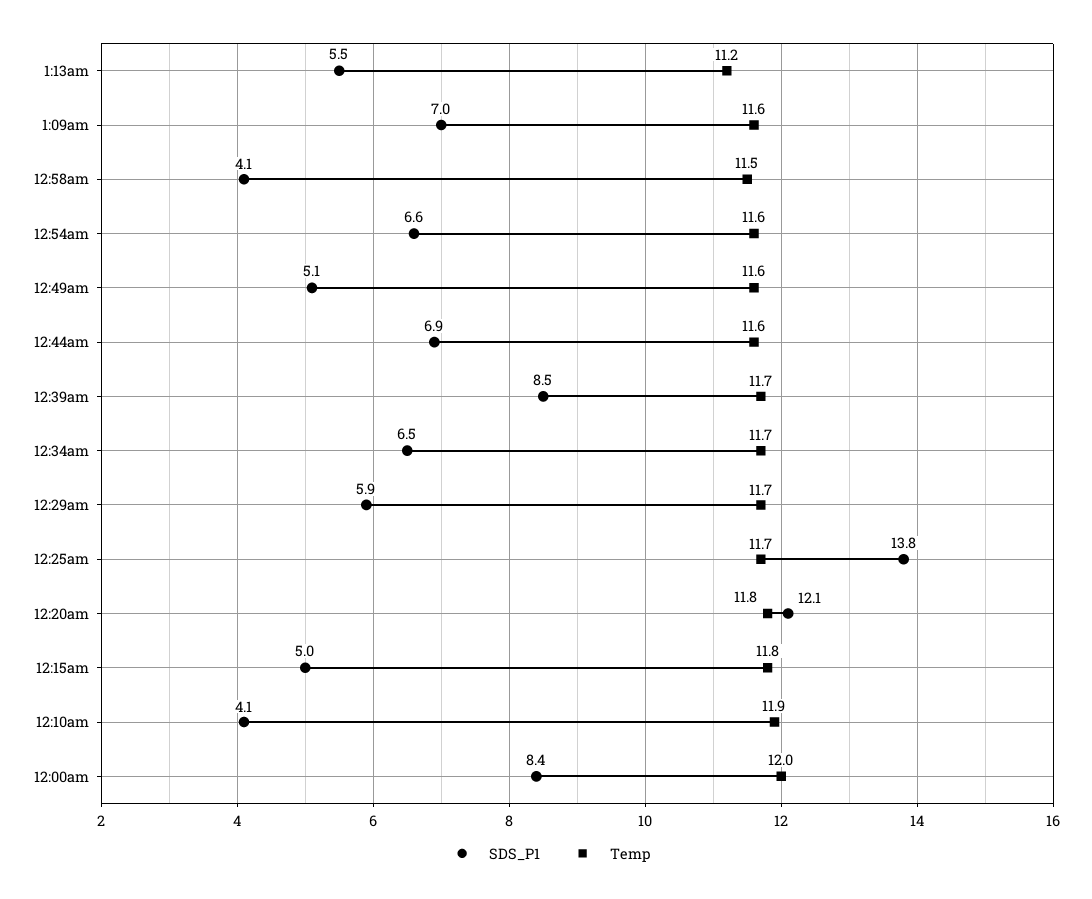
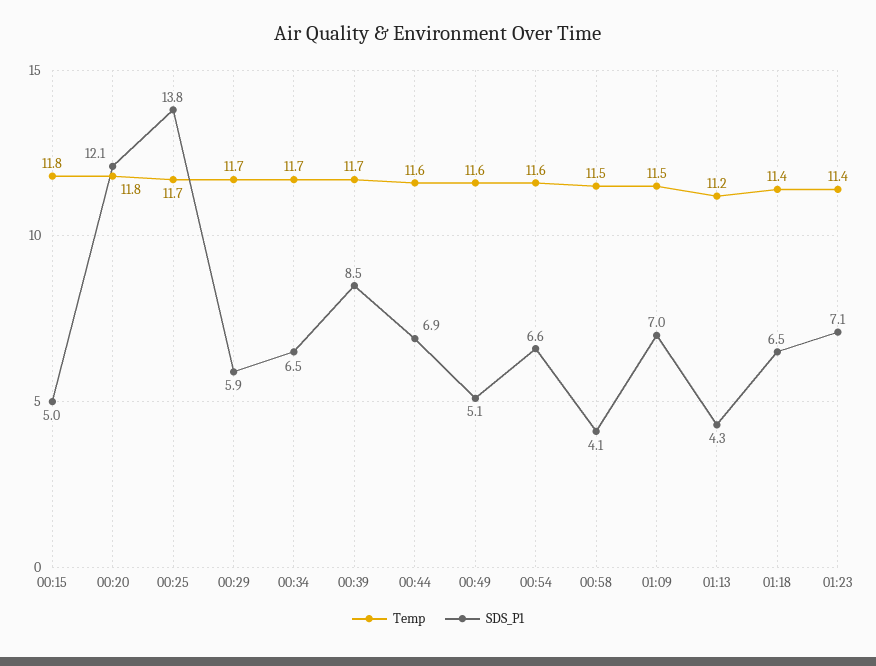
SDS_P1, 1:13am: 5.5 -> 4.3
Temp, 1:09am: 11.6 -> 11.5
SDS_P1, 12:10am: 4.1 -> none
Temp, 12:10am: 11.9 -> none
SDS_P1, 12:00am: 8.4 -> none
Temp, 12:00am: 12 -> none
Temp, 01:18: none -> 11.4
SDS_P1, 01:18: none -> 6.5
Temp, 01:23: none -> 11.4
SDS_P1, 01:23: none -> 7.1

